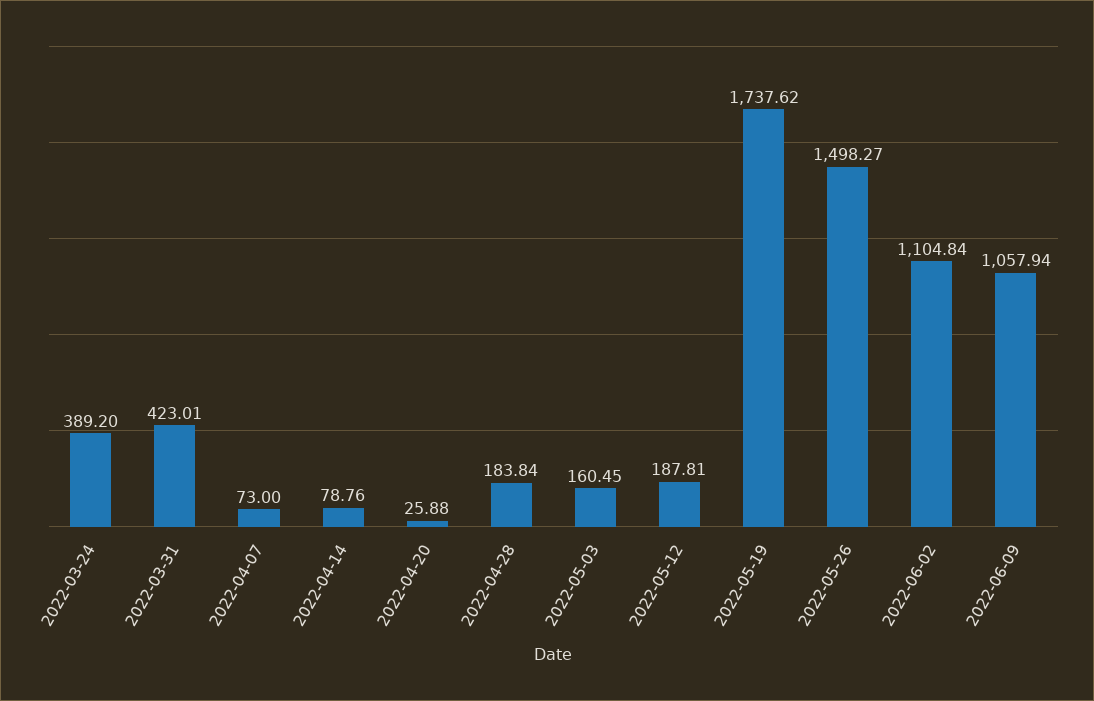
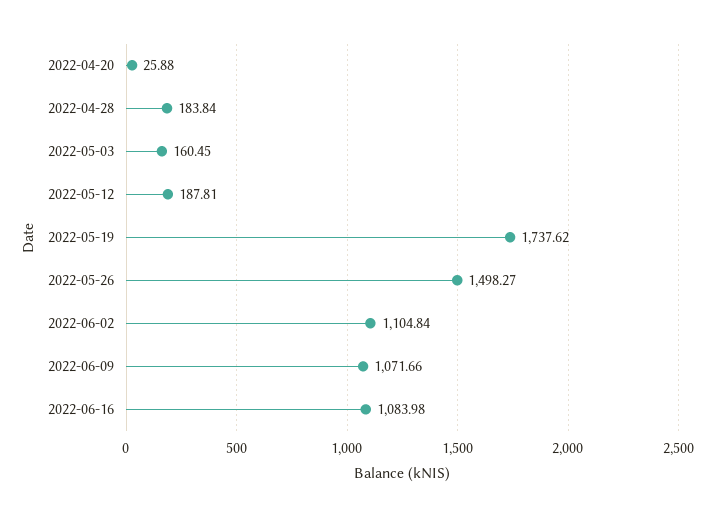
2022-03-24: 389.2 -> none
2022-03-31: 423.01 -> none
2022-04-07: 73 -> none
2022-04-14: 78.76 -> none
2022-06-09: 1057.94 -> 1071.66
2022-06-16: none -> 1083.98

